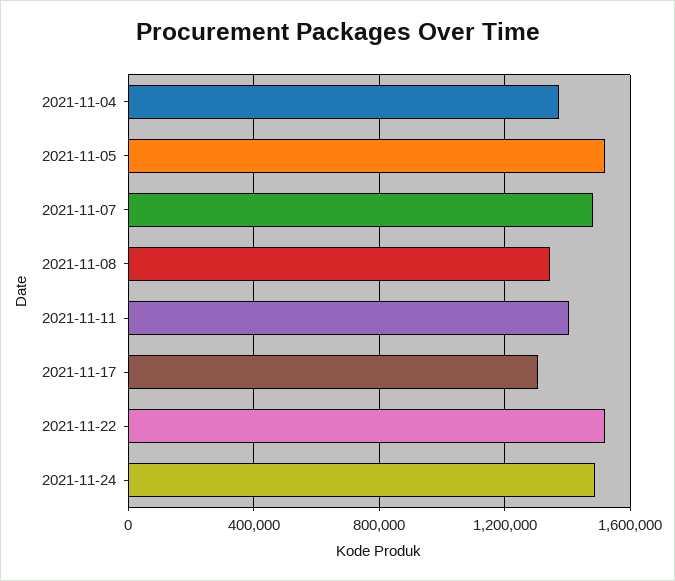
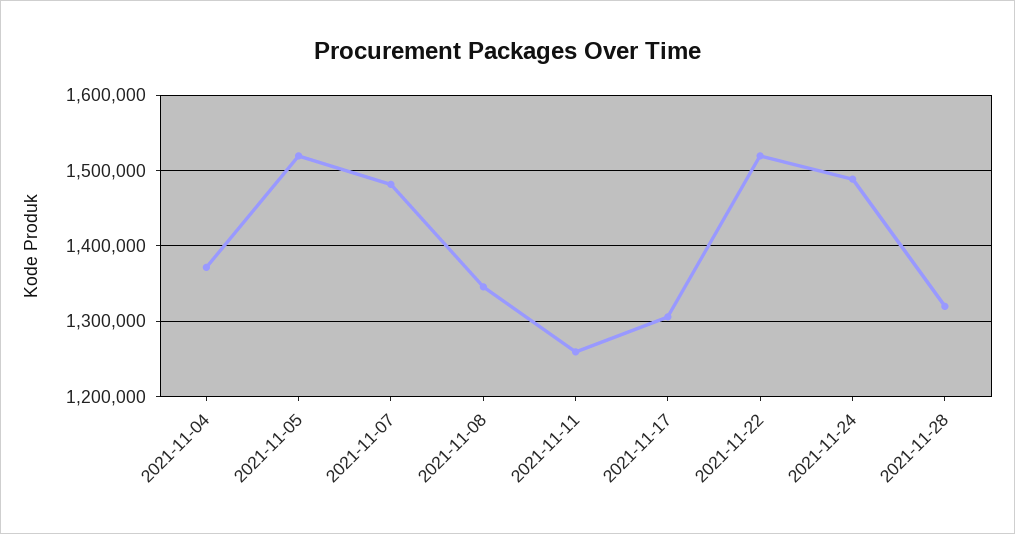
2021-11-11: 1400000 -> 1260000
2021-11-28: none -> 1320000

